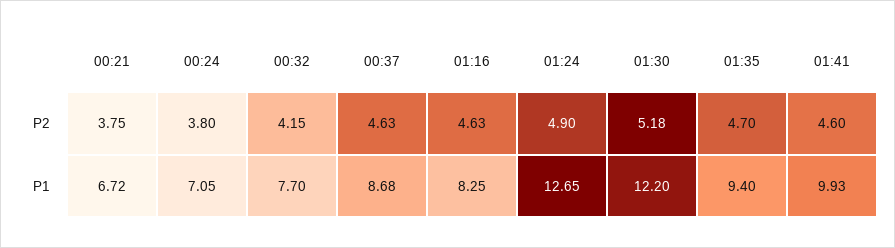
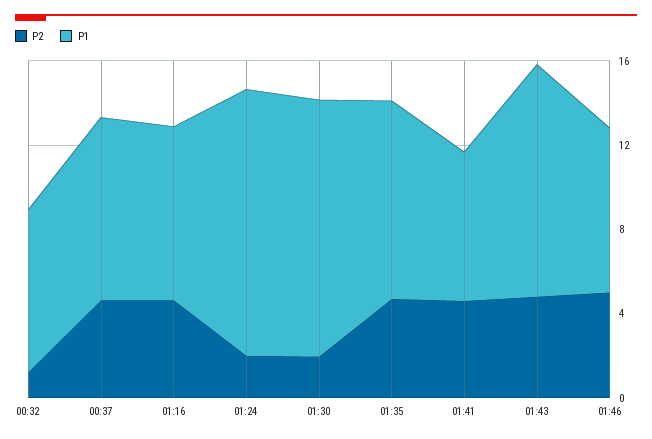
P2, 00:21: 3.75 -> none
P2, 00:24: 3.8 -> none
P2, 00:32: 4.15 -> 1
P2, 01:24: 4.9 -> 2
P2, 01:30: 5.18 -> 2
P1, 00:21: 6.72 -> none
P1, 00:24: 7.05 -> none
P1, 01:41: 9.93 -> 7
P2, 01:43: none -> 5
P1, 01:43: none -> 11
P2, 01:46: none -> 5
P1, 01:46: none -> 8

